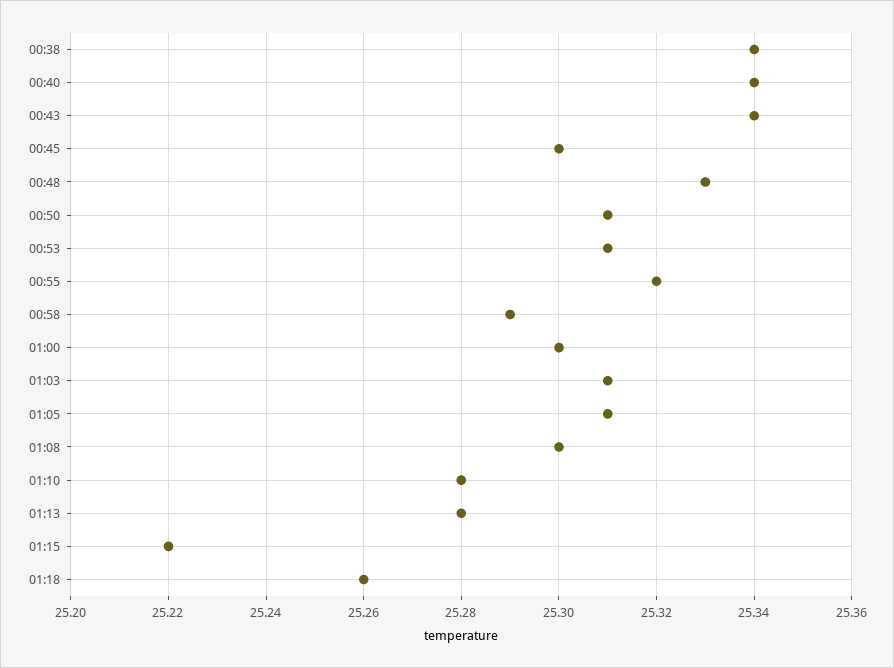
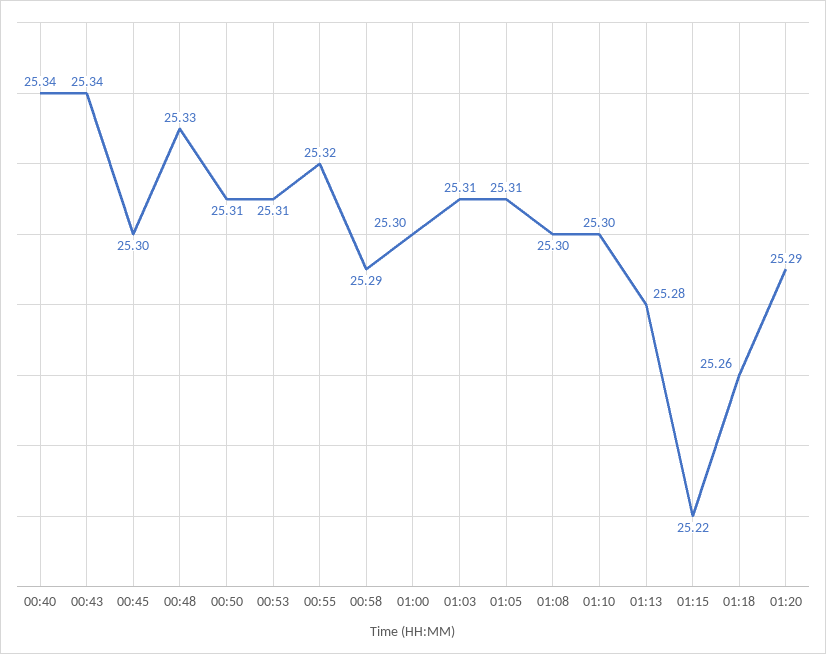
00:38: 25.34 -> none
01:10: 25.28 -> 25.3
01:20: none -> 25.29

